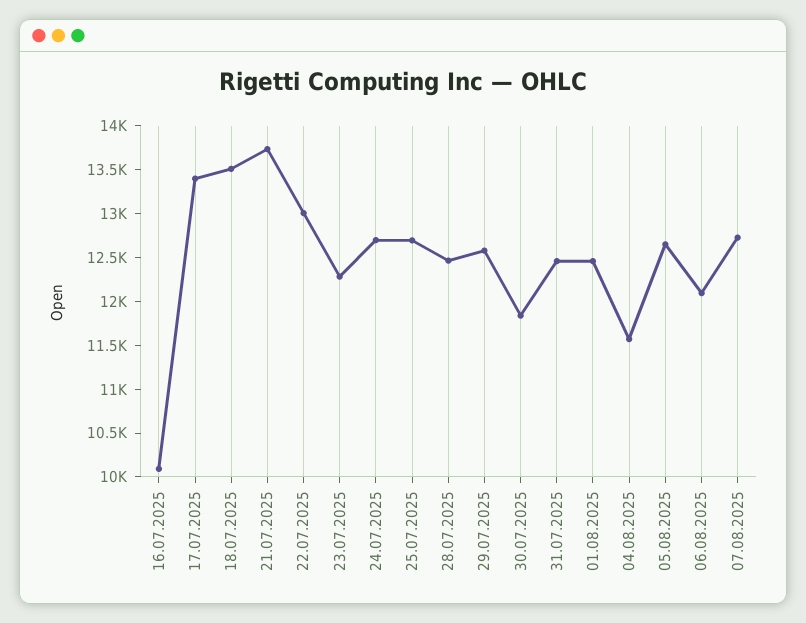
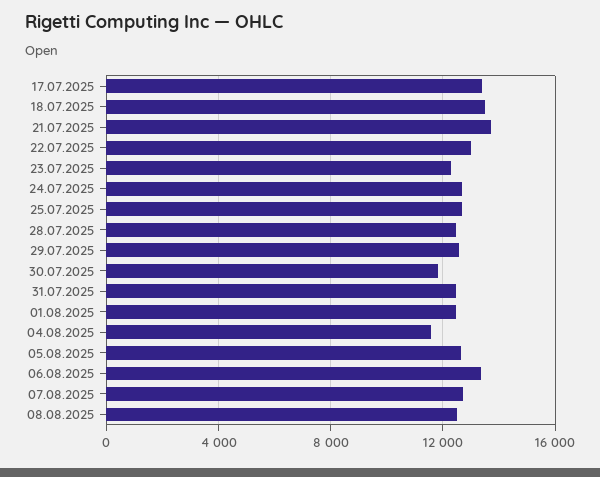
16.07.2025: 10100 -> none
06.08.2025: 12100 -> 13500
08.08.2025: none -> 12500

